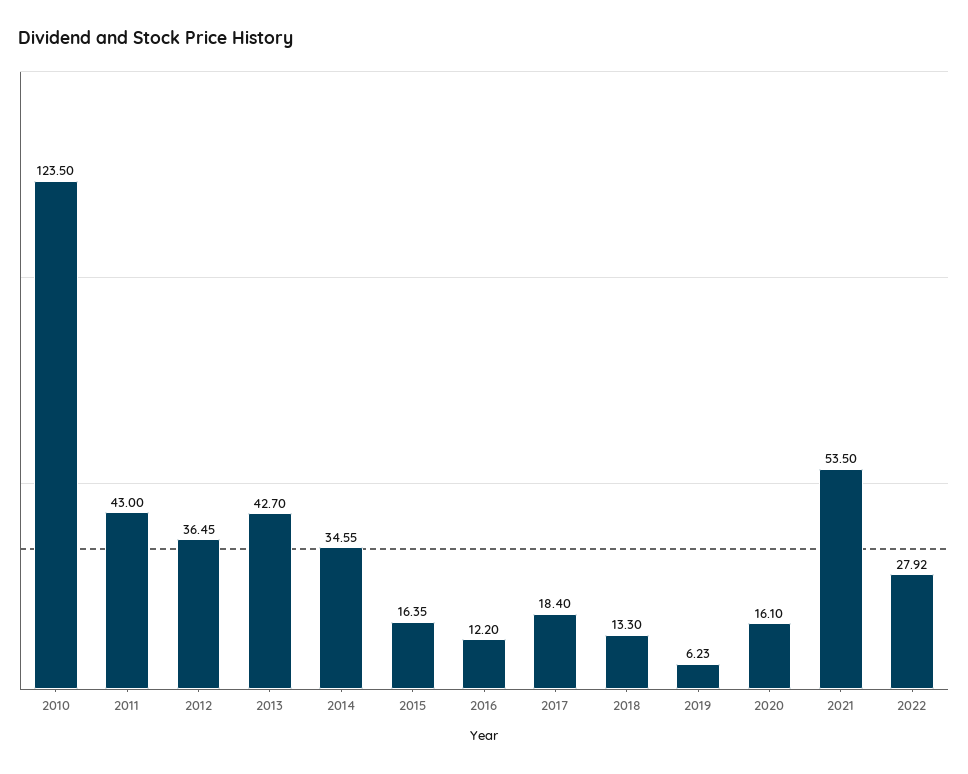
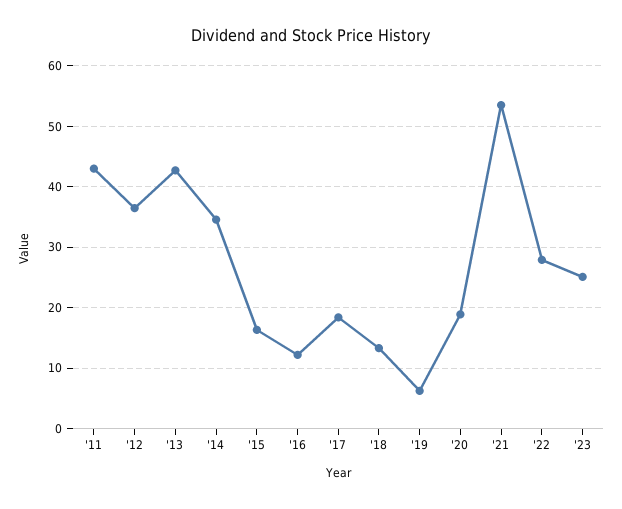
2010: 123.5 -> none
2020: 16.1 -> 19
'23: none -> 25

